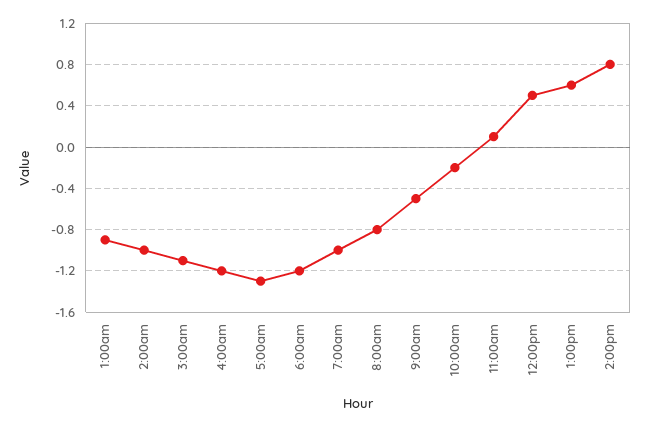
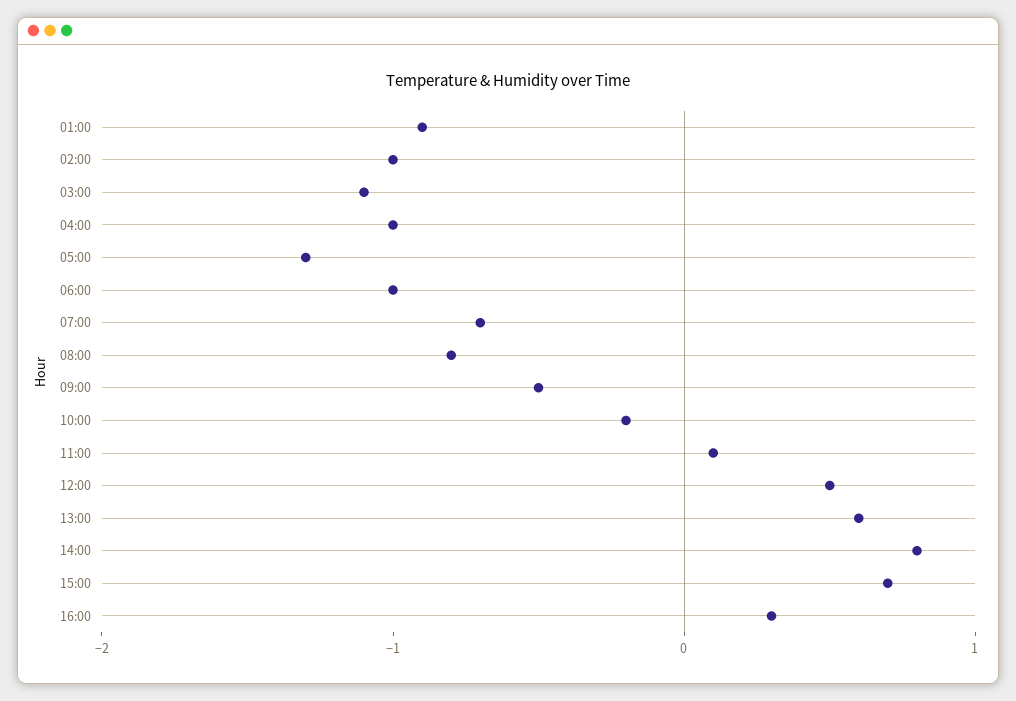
4:00am: -1.2 -> -1
6:00am: -1.2 -> -1
7:00am: -1 -> -0.7
15:00: none -> 0.7
16:00: none -> 0.3

